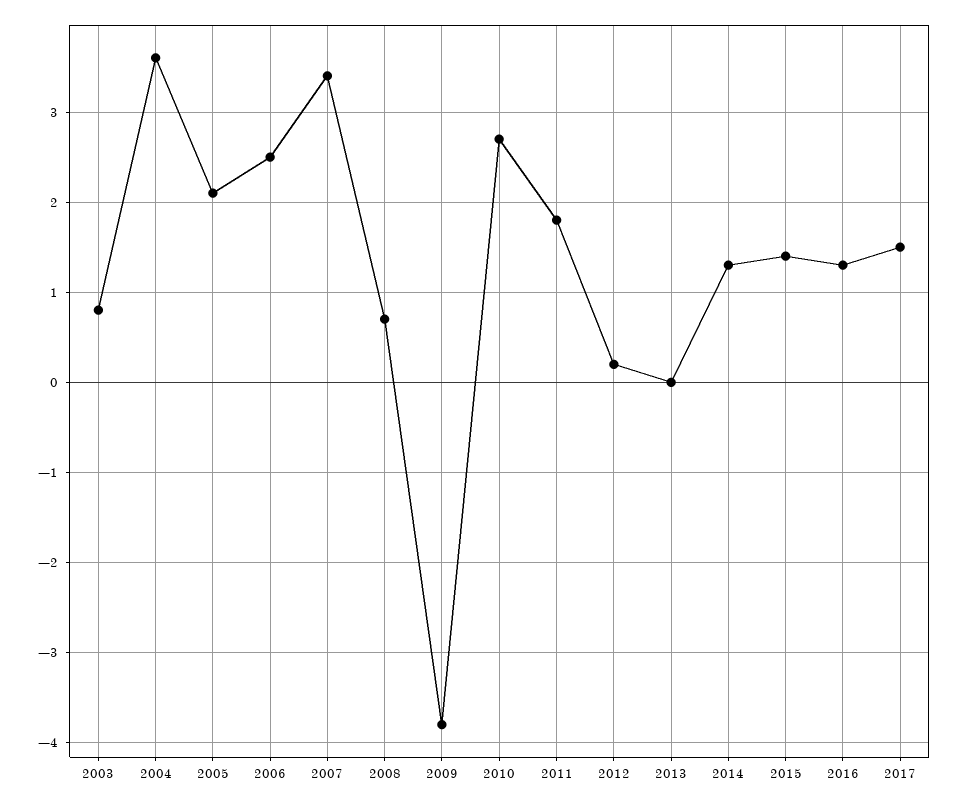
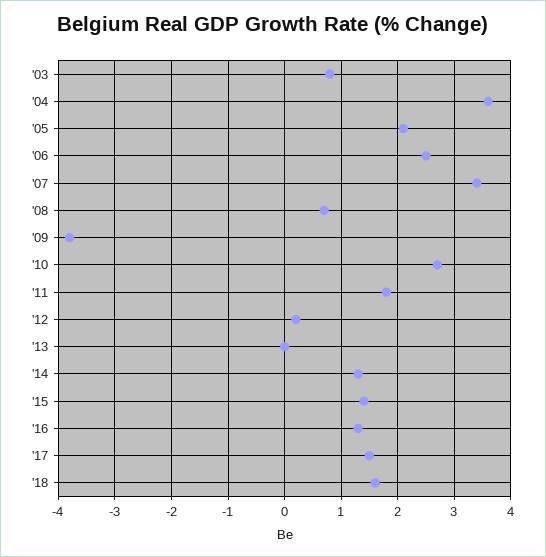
'18: none -> 1.5

